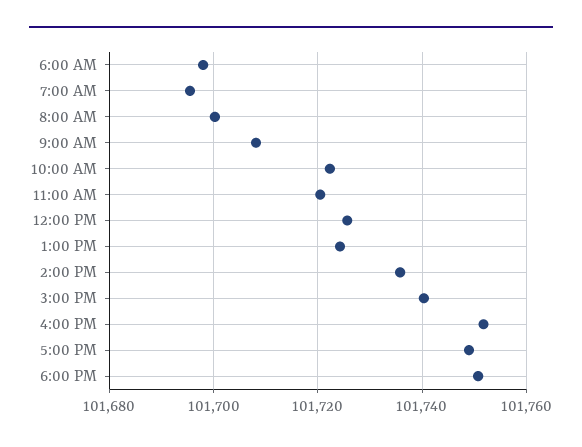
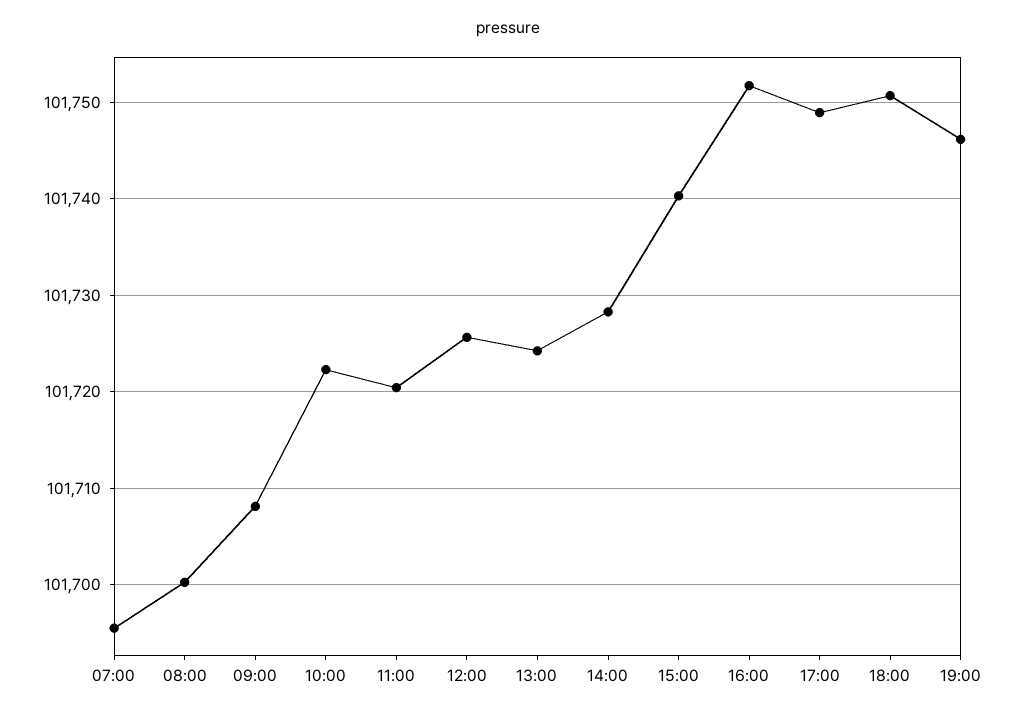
6:00 AM: 101698 -> none
2:00 PM: 101736 -> 101728
19:00: none -> 101746

